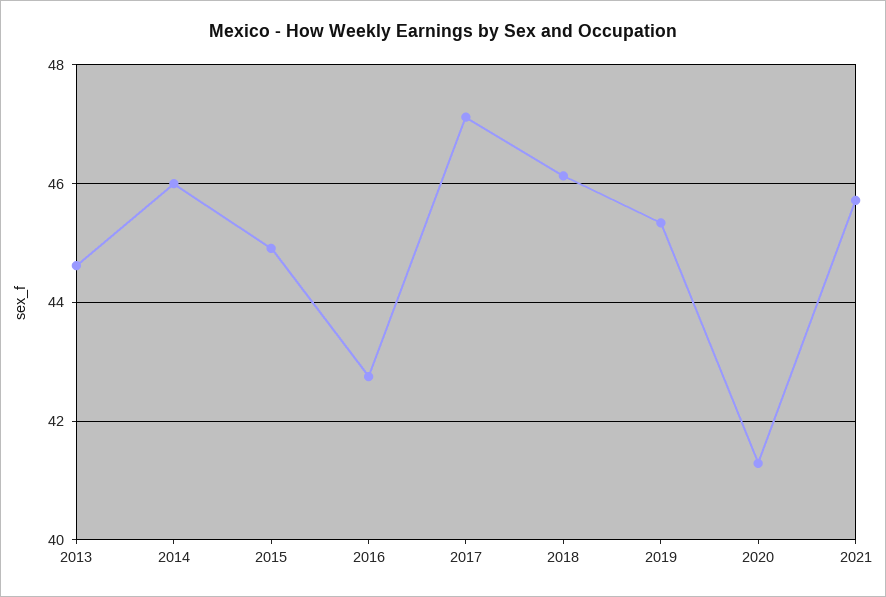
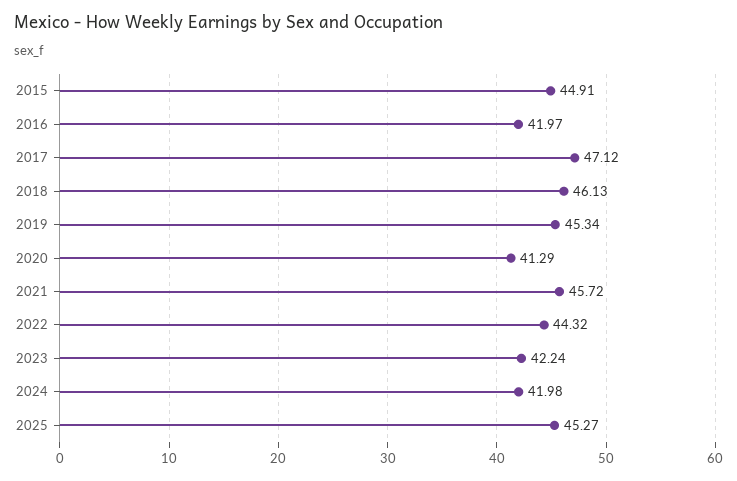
2013: 44.6 -> none
2014: 46 -> none
2016: 42.8 -> 41.97
2022: none -> 44.32
2023: none -> 42.24
2024: none -> 41.98
2025: none -> 45.27

